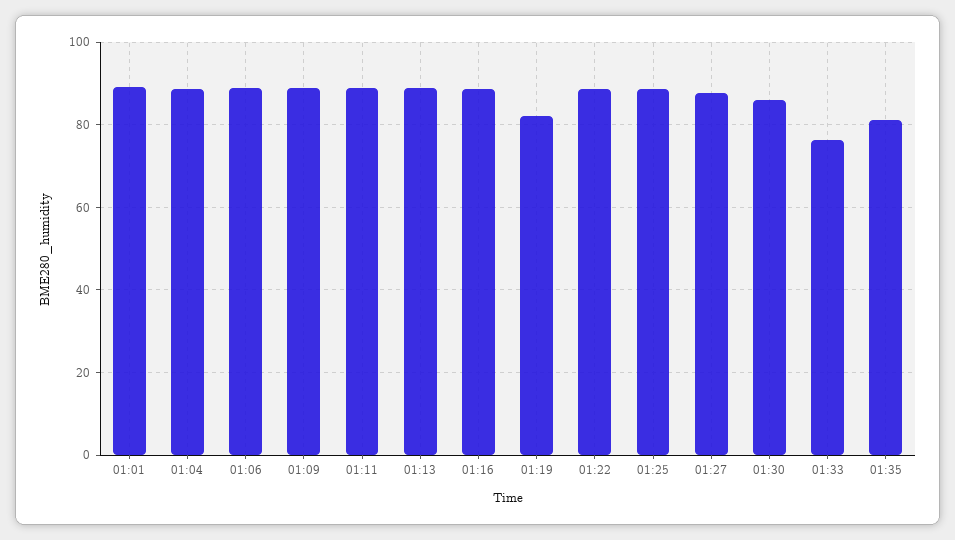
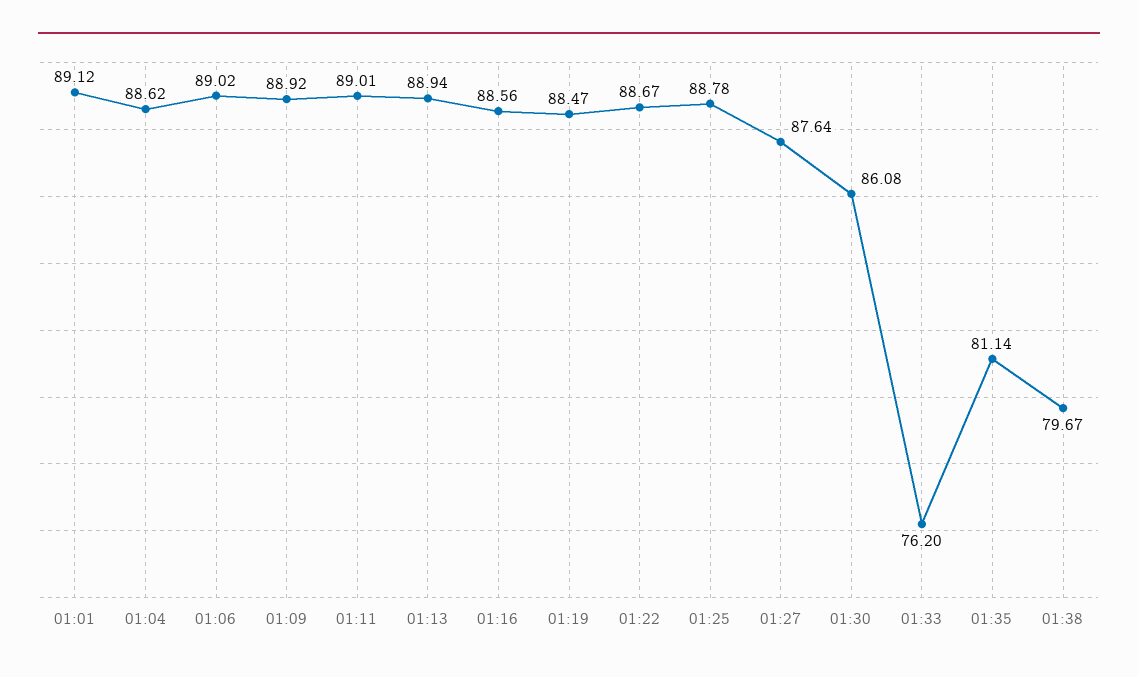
01:19: 82 -> 88.47
01:38: none -> 79.67

